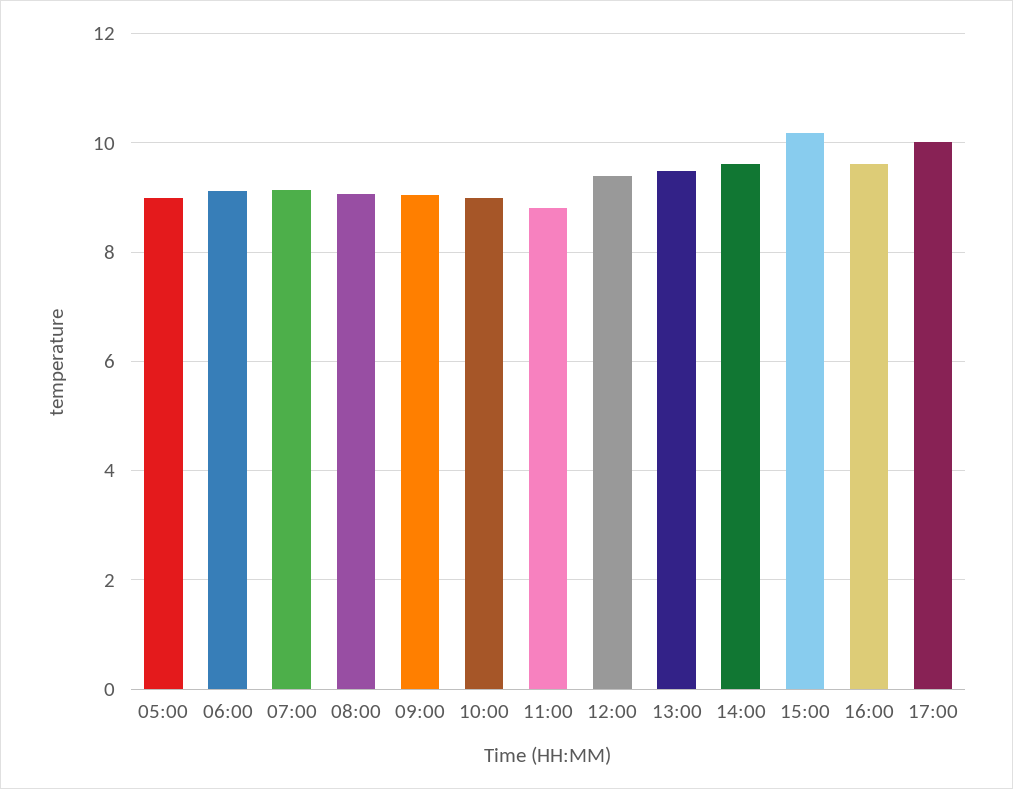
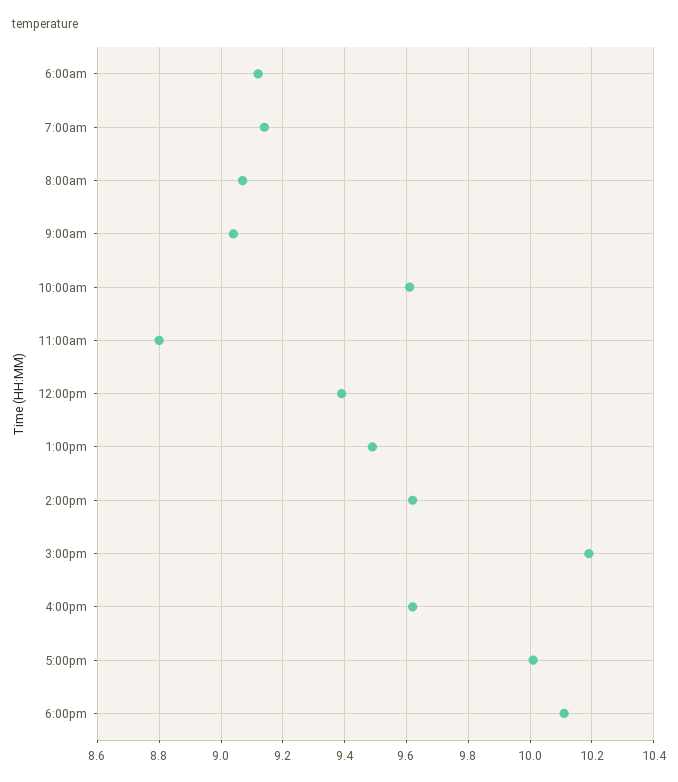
05:00: 9 -> none
10:00: 9 -> 9.6
6:00pm: none -> 10.1

